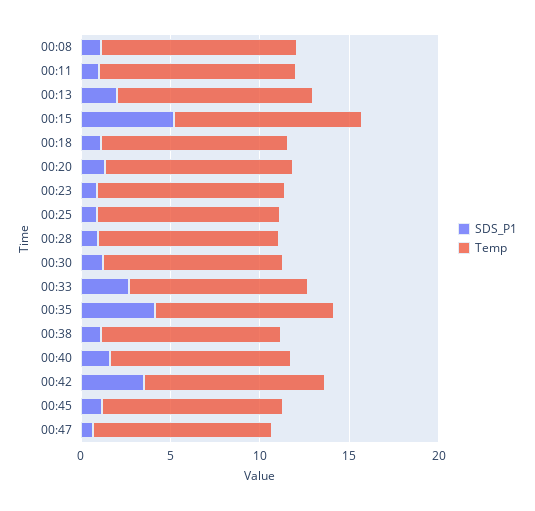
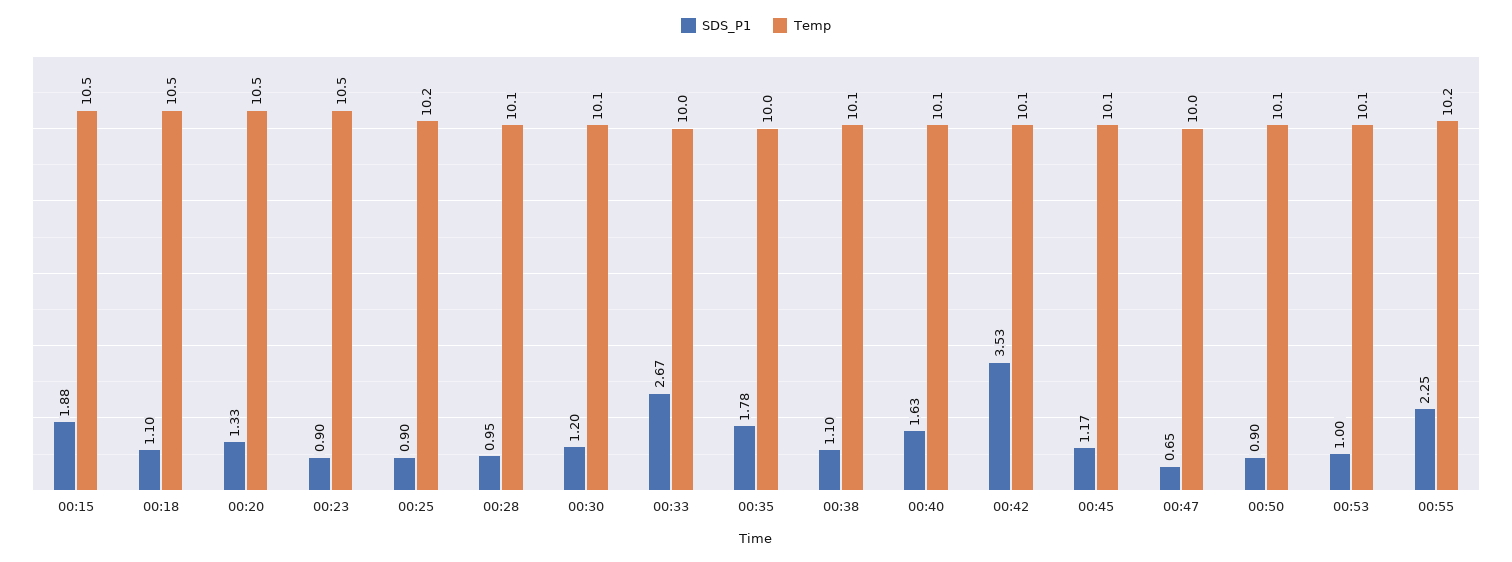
SDS_P1, 00:08: 1 -> none
Temp, 00:08: 11 -> none
SDS_P1, 00:11: 1 -> none
Temp, 00:11: 11 -> none
SDS_P1, 00:13: 2 -> none
Temp, 00:13: 11 -> none
SDS_P1, 00:15: 5 -> 1.88
SDS_P1, 00:35: 4 -> 1.78
SDS_P1, 00:50: none -> 0.9
Temp, 00:50: none -> 10.1
SDS_P1, 00:53: none -> 1
Temp, 00:53: none -> 10.1
SDS_P1, 00:55: none -> 2.25
Temp, 00:55: none -> 10.2

